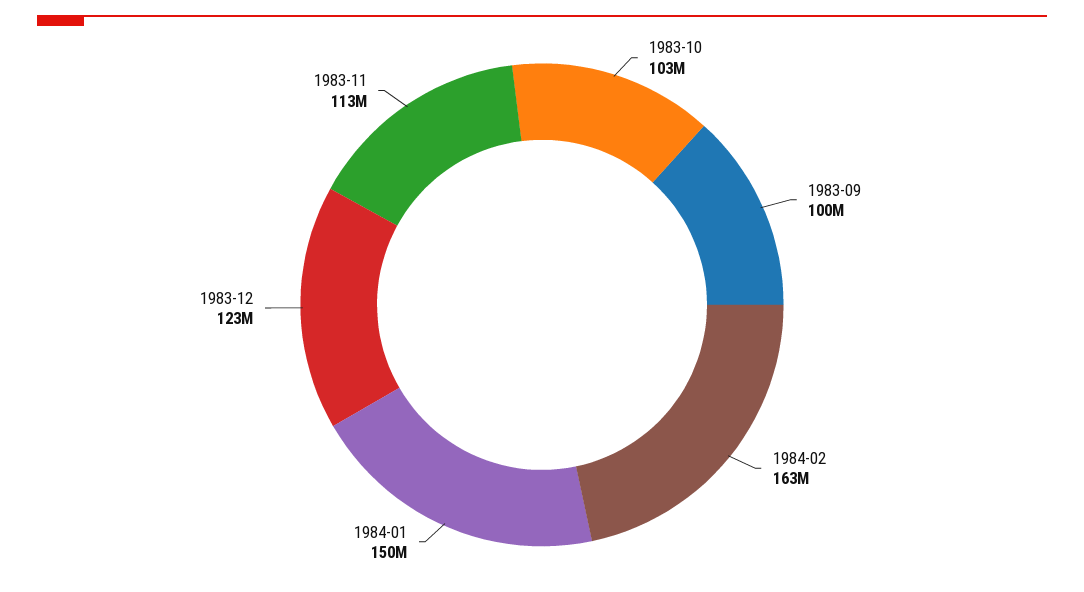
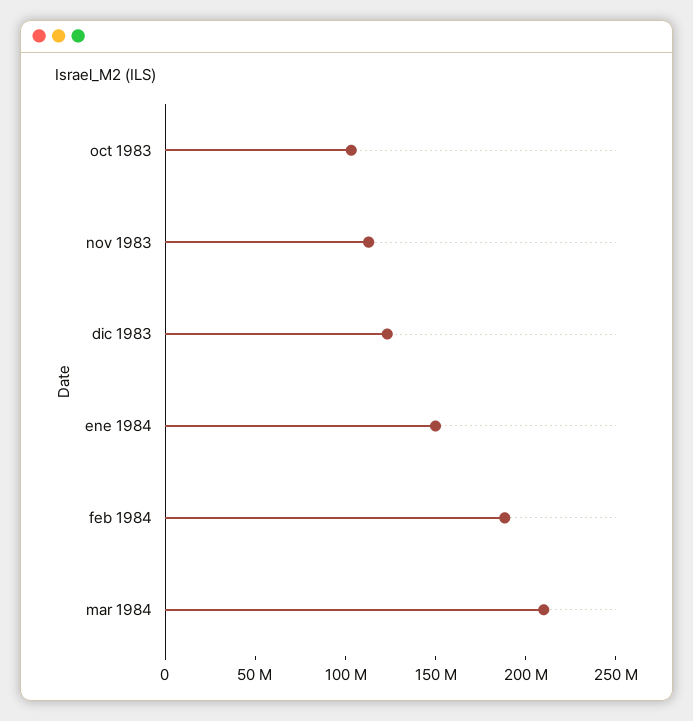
1983-09: 100000000 -> none
1984-02: 163000000 -> 190000000
mar 1984: none -> 210000000

